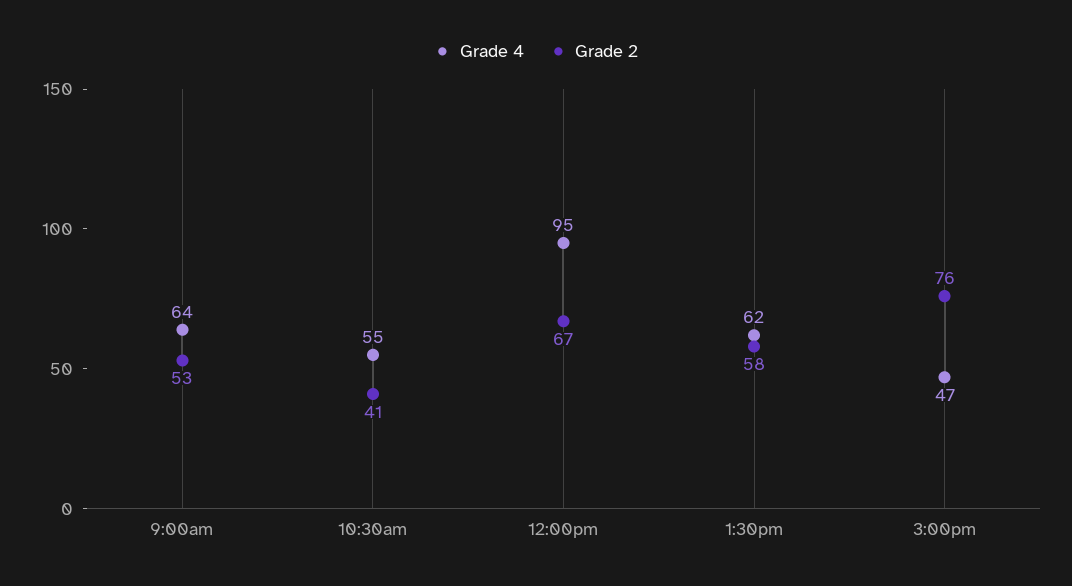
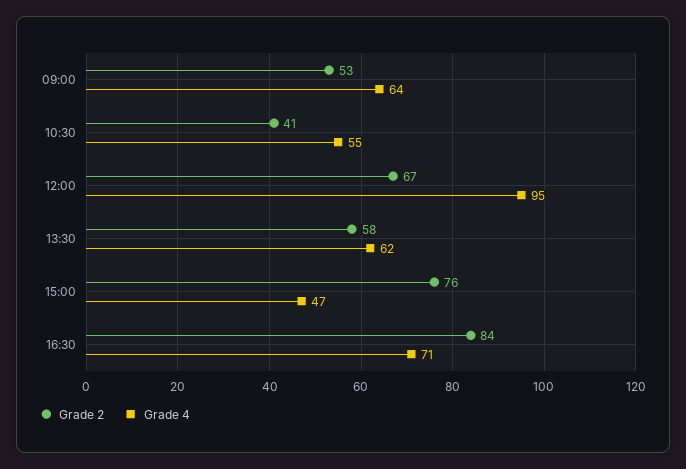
Grade 2, 16:30: none -> 84
Grade 4, 16:30: none -> 71

